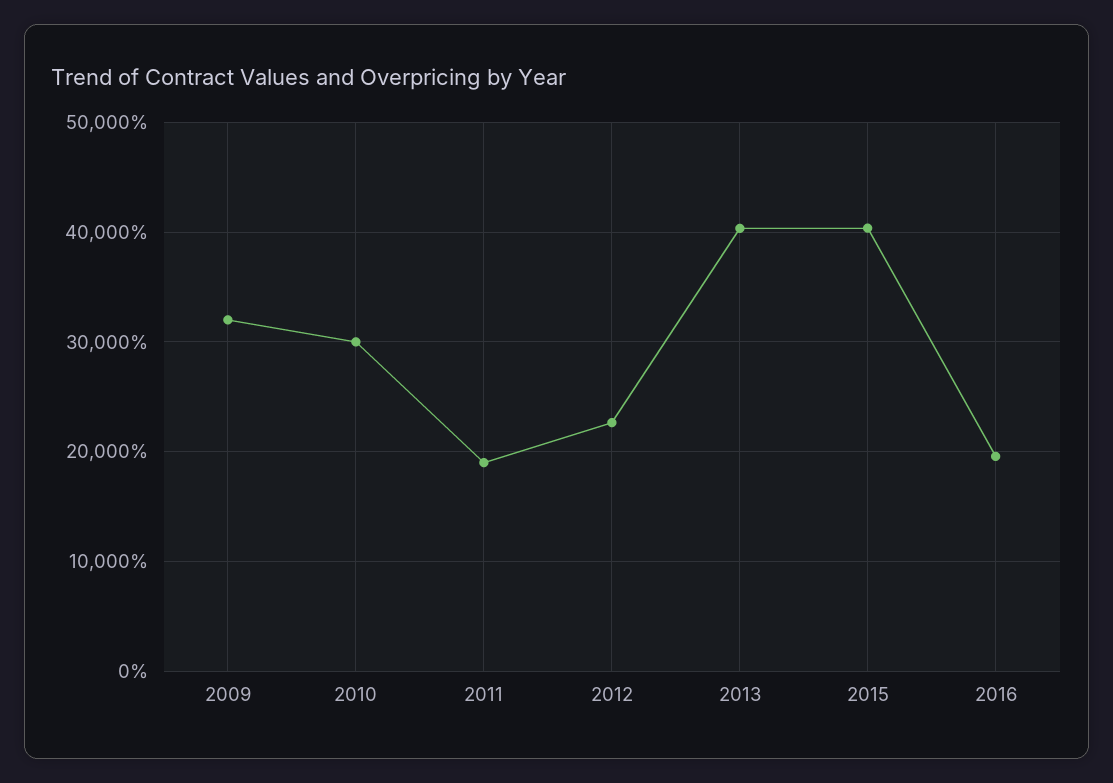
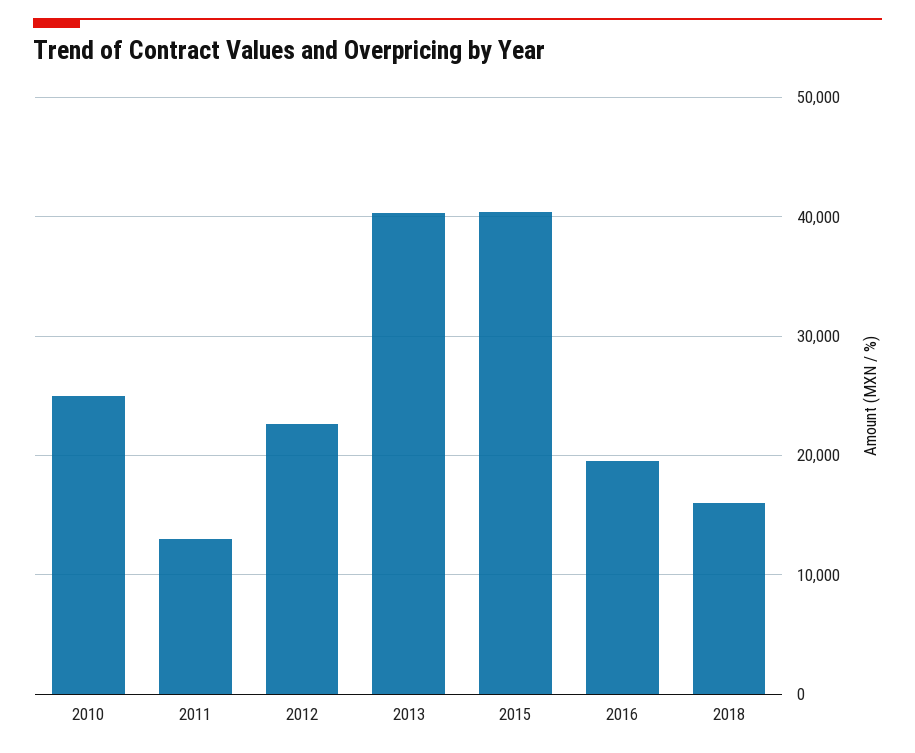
2009: 32000 -> none
2010: 30000 -> 25000
2011: 19000 -> 13000
2018: none -> 16000

